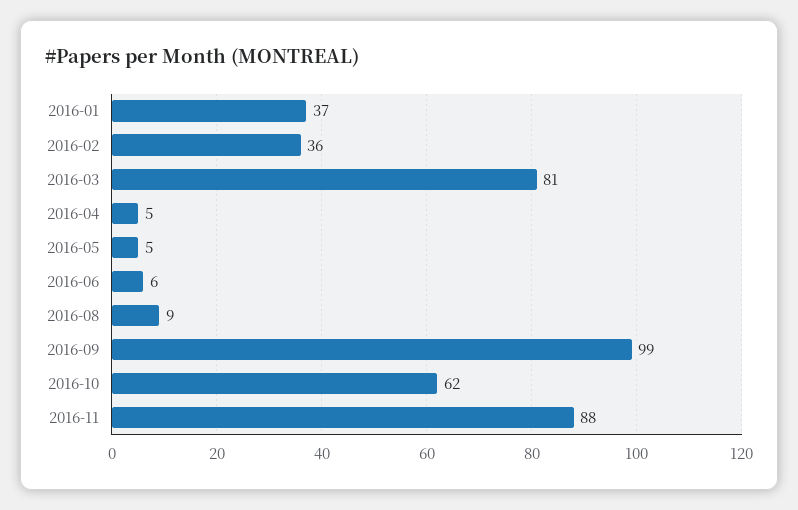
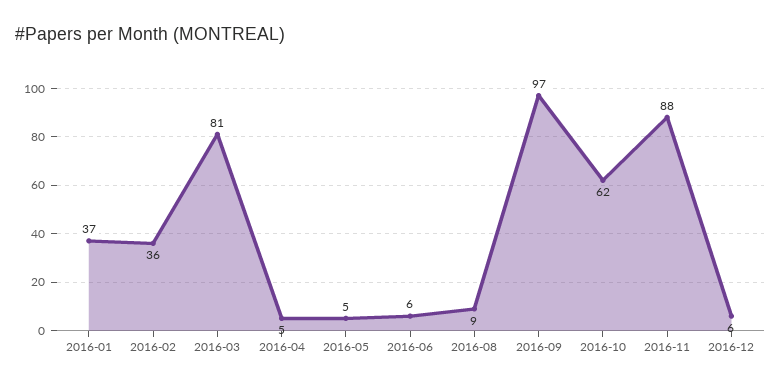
2016-09: 99 -> 97
2016-12: none -> 6

